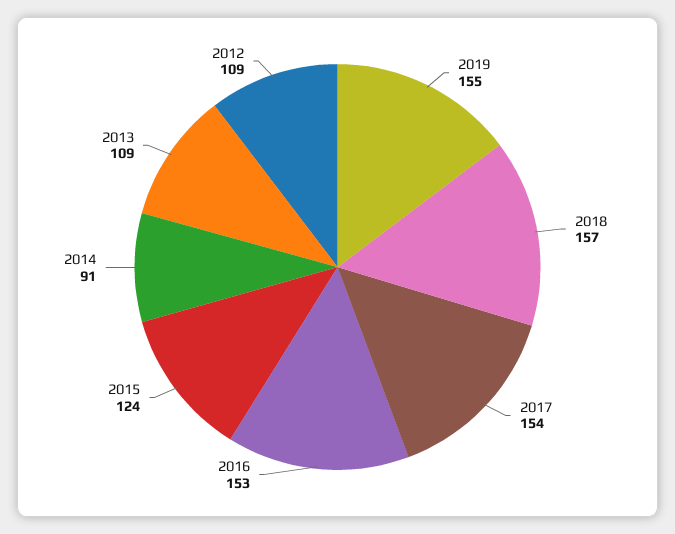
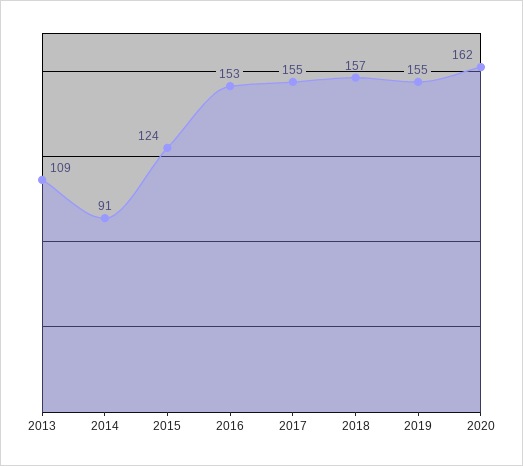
2017: 154 -> 155
2012: 109 -> none
2020: none -> 162

